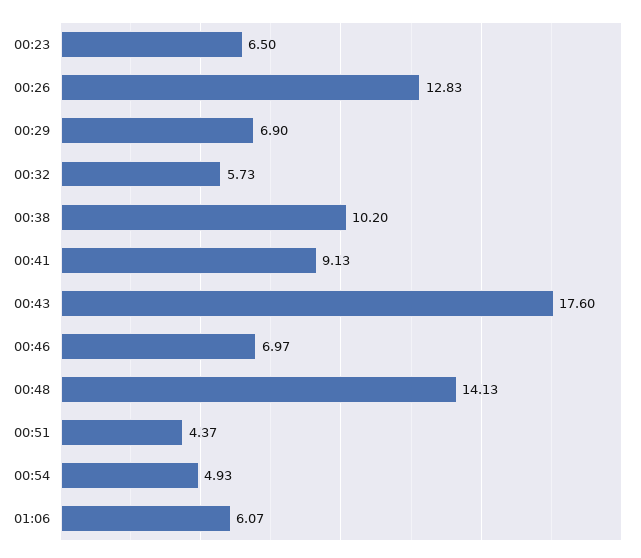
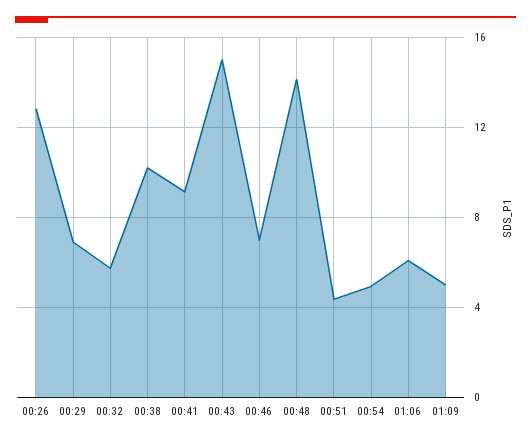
00:23: 6.5 -> none
00:43: 17.6 -> 15
01:09: none -> 5

